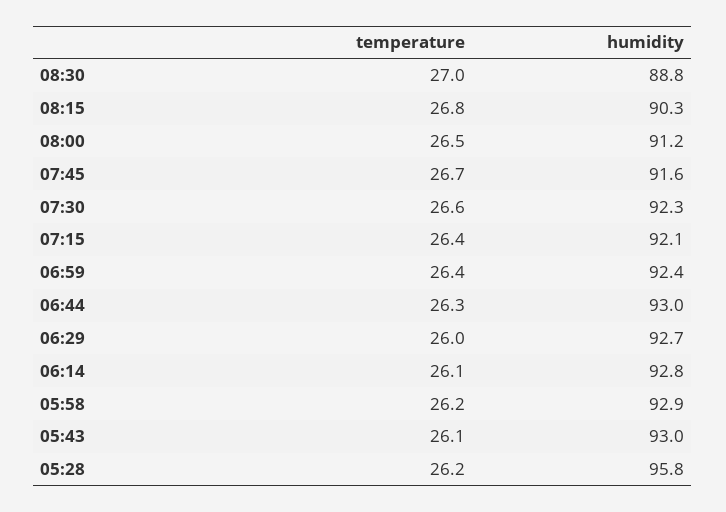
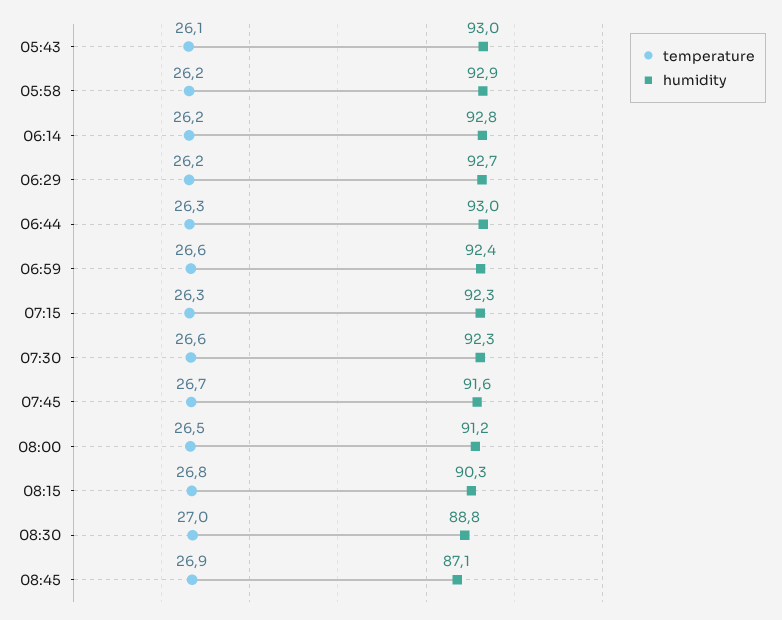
temperature, 07:15: 26.4 -> 26.3
humidity, 07:15: 92.1 -> 92.3
temperature, 06:59: 26.4 -> 26.6
temperature, 06:29: 26 -> 26.2
temperature, 06:14: 26.1 -> 26.2
temperature, 05:28: 26.2 -> none
humidity, 05:28: 95.8 -> none
temperature, 08:45: none -> 26.9
humidity, 08:45: none -> 87.1

